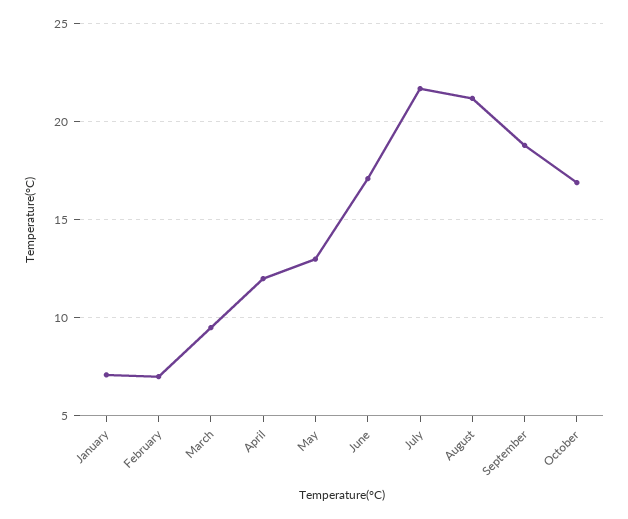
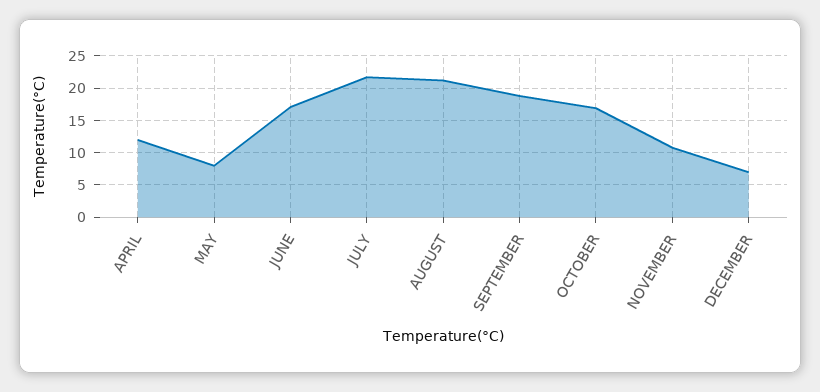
January: 7 -> none
February: 7 -> none
March: 9.5 -> none
May: 13 -> 8
NOVEMBER: none -> 11
DECEMBER: none -> 7

